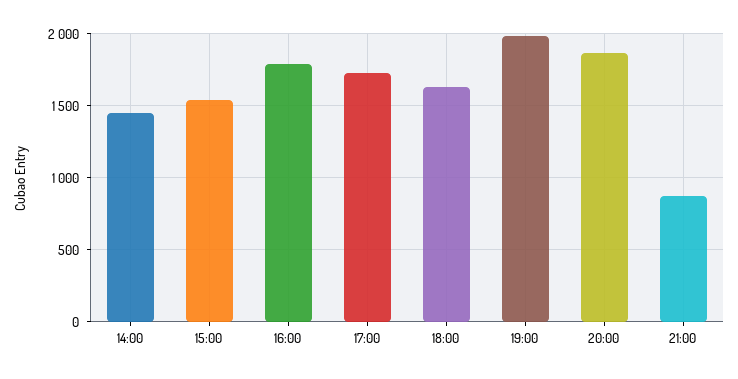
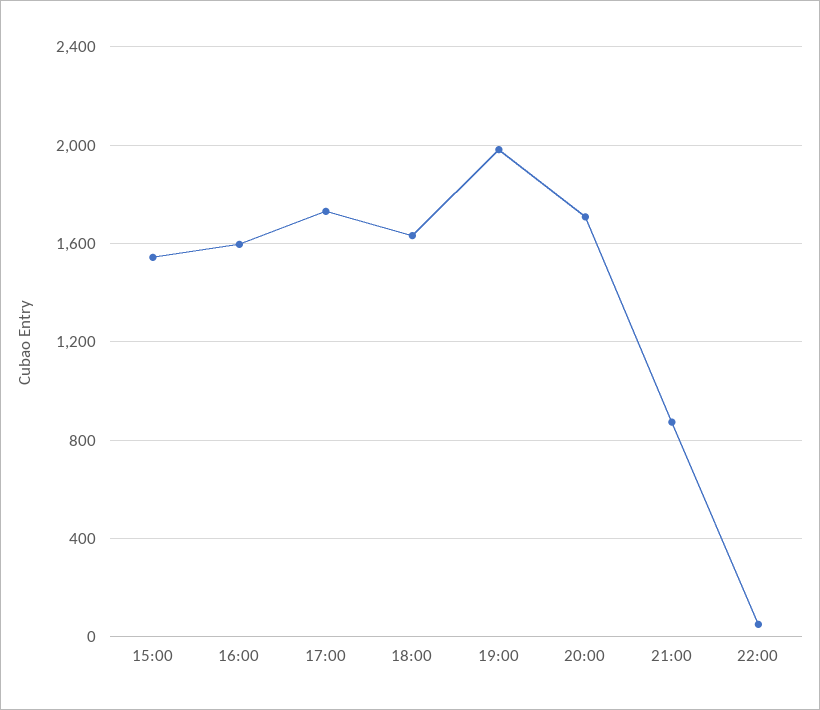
14:00: 1450 -> none
16:00: 1800 -> 1600
20:00: 1850 -> 1700
22:00: none -> 50

